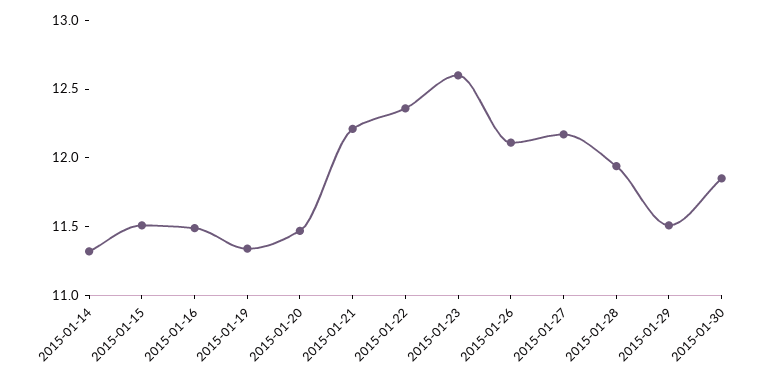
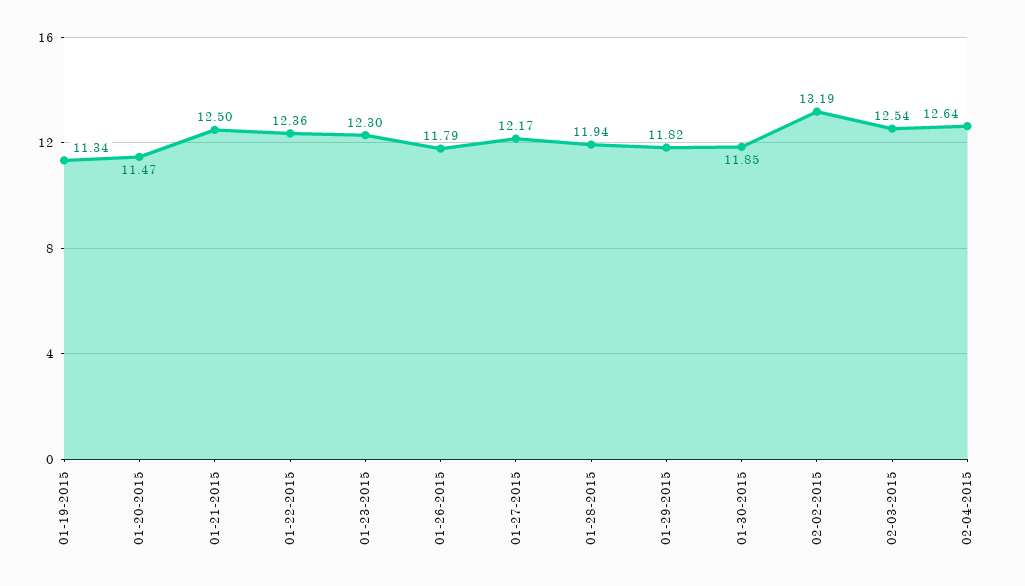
2015-01-14: 11.3 -> none
2015-01-15: 11.5 -> none
2015-01-16: 11.5 -> none
2015-01-21: 12.2 -> 12.5
2015-01-23: 12.6 -> 12.3
2015-01-26: 12.1 -> 11.79
2015-01-29: 11.5 -> 11.82
02-02-2015: none -> 13.19
02-03-2015: none -> 12.54
02-04-2015: none -> 12.64

